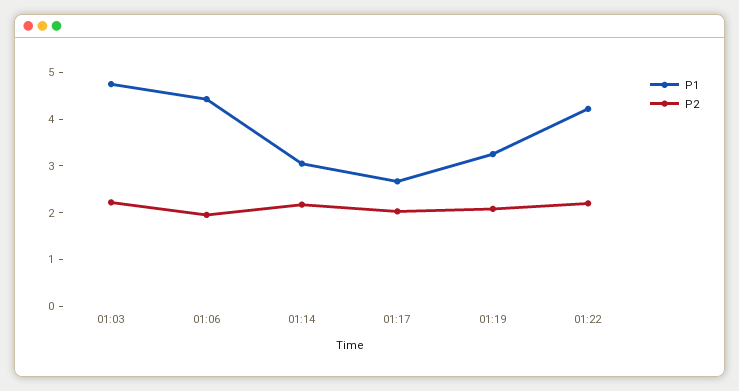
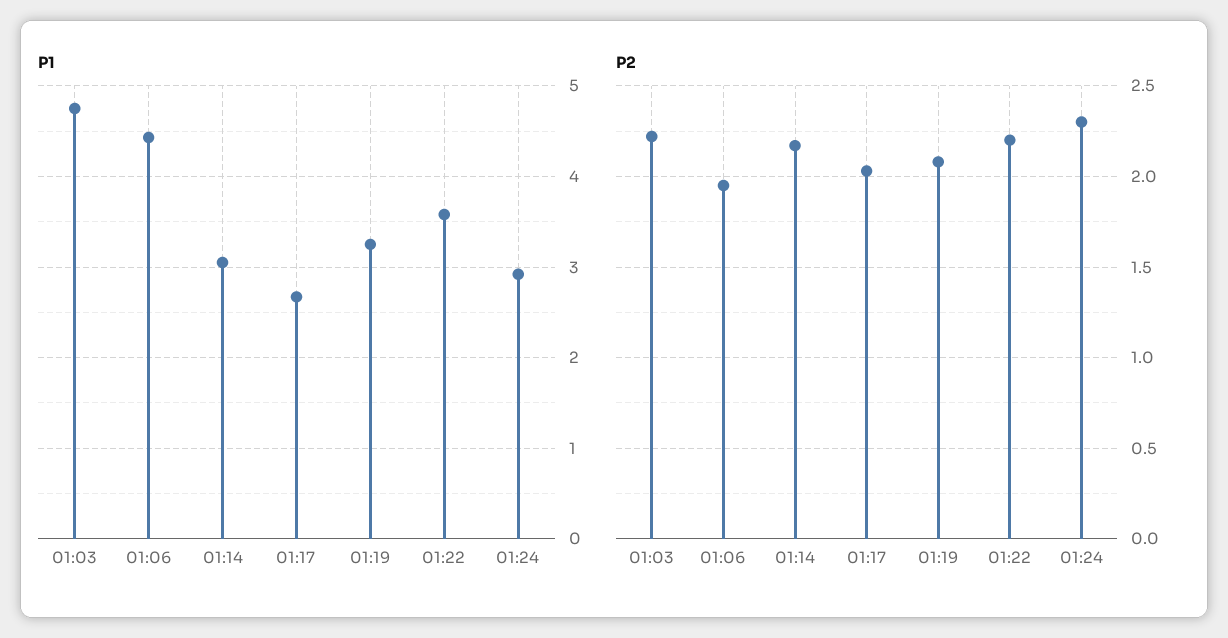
P1, 01:22: 4.2 -> 3.6
P1, 01:24: none -> 2.9
P2, 01:24: none -> 2.3

